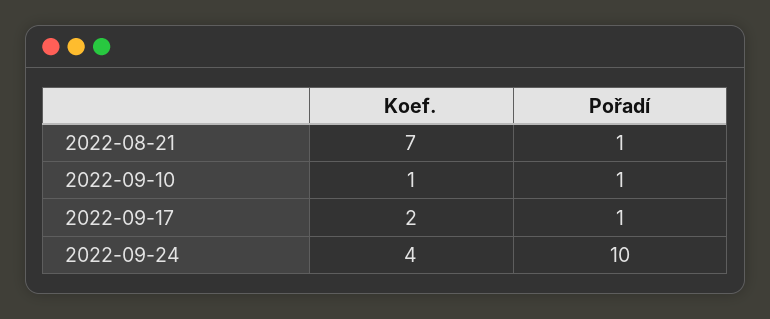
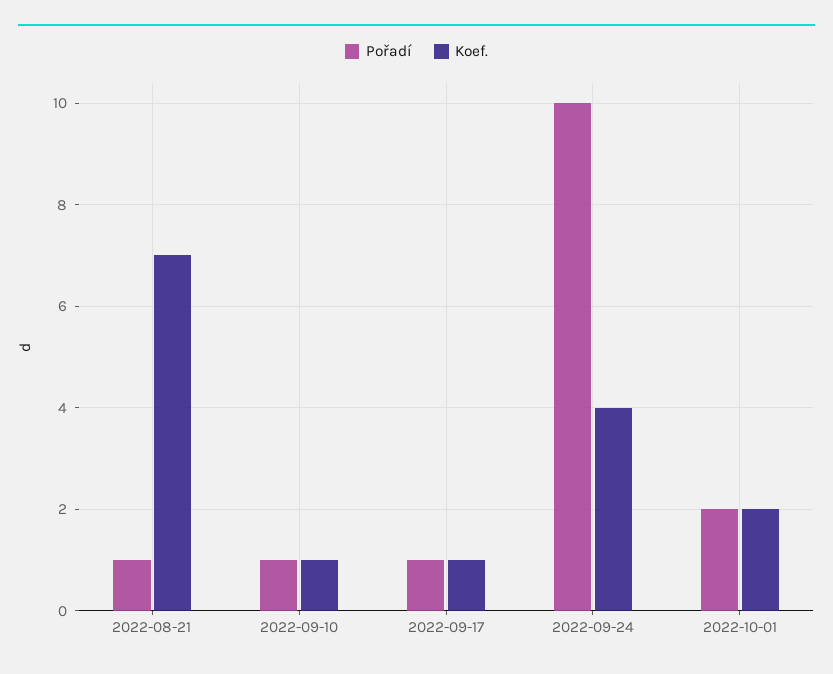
Koef., 2022-09-17: 2 -> 1
Pořadí, 2022-10-01: none -> 2
Koef., 2022-10-01: none -> 2

